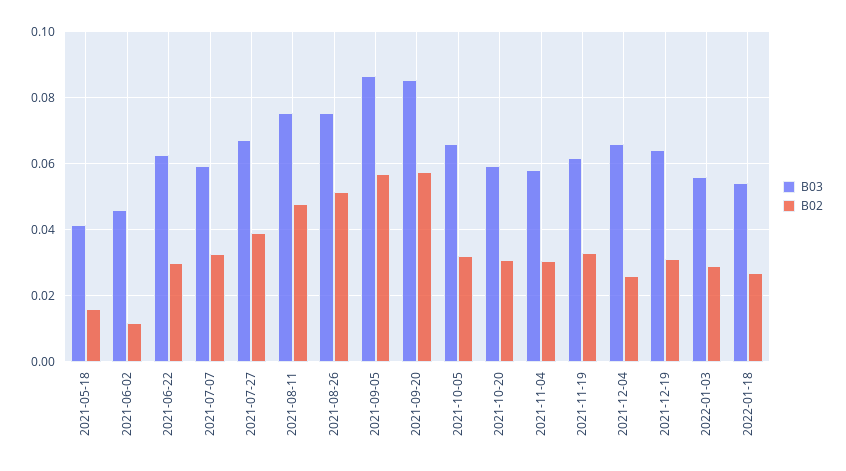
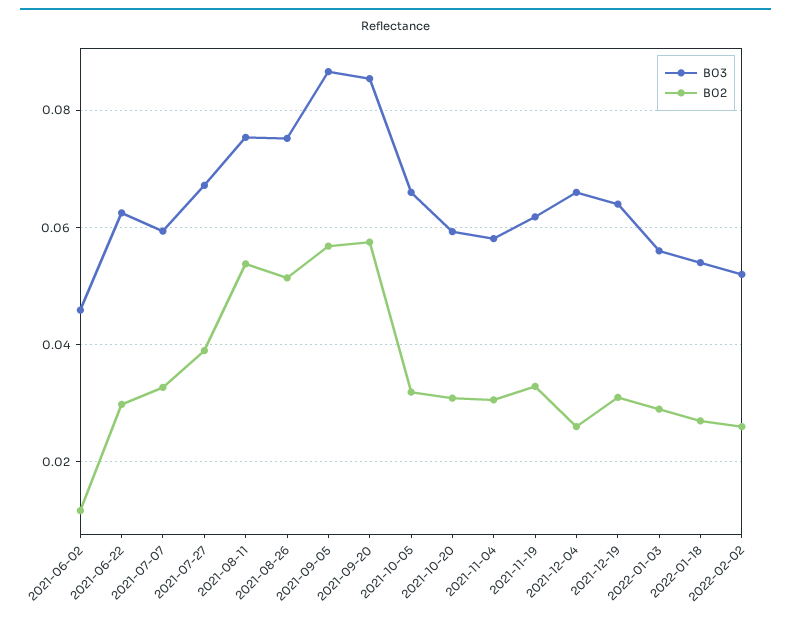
B03, 2021-05-18: 0.042 -> none
B02, 2021-05-18: 0.016 -> none
B02, 2021-08-11: 0.048 -> 0.054
B03, 2022-02-02: none -> 0.052
B02, 2022-02-02: none -> 0.026

